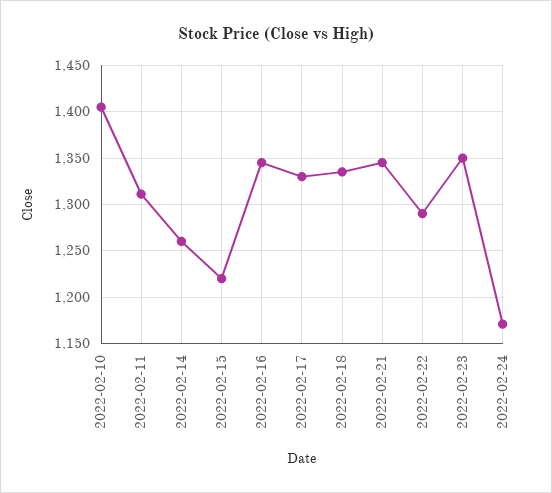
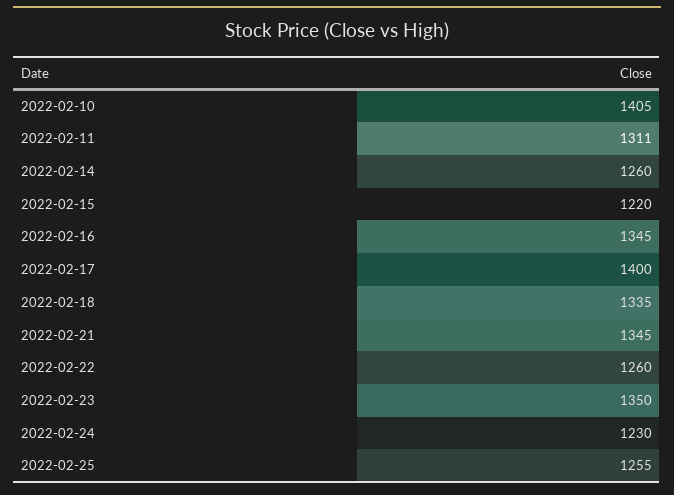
2022-02-17: 1330 -> 1400
2022-02-22: 1290 -> 1260
2022-02-24: 1170 -> 1230
2022-02-25: none -> 1255

